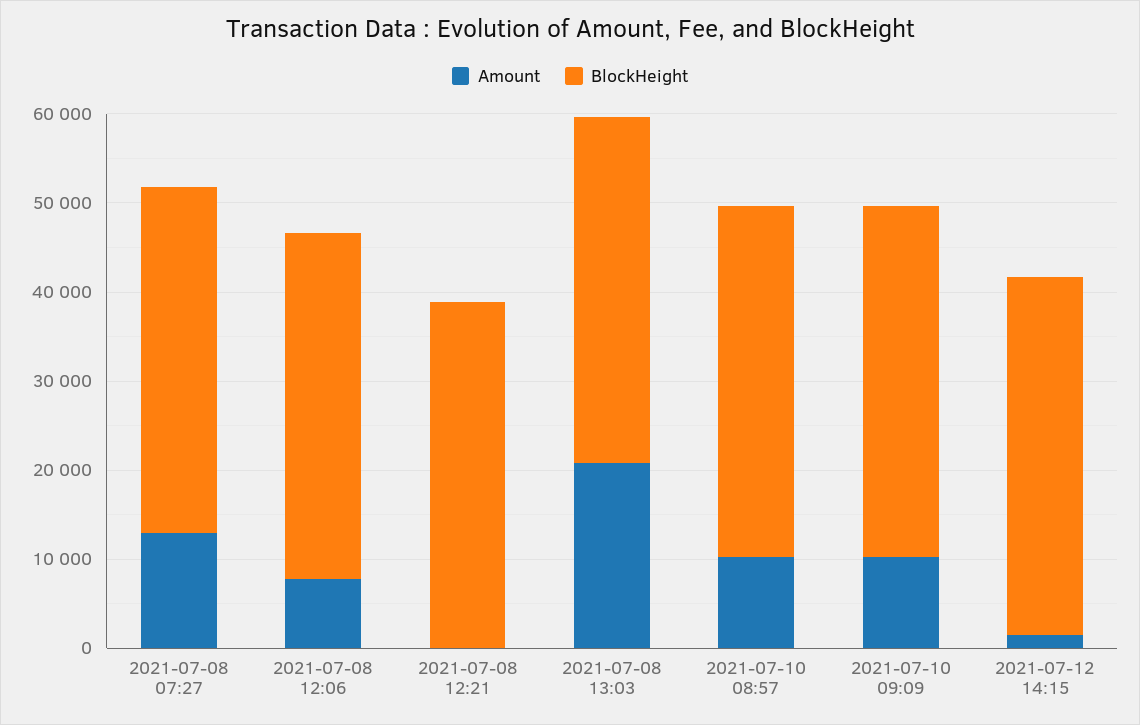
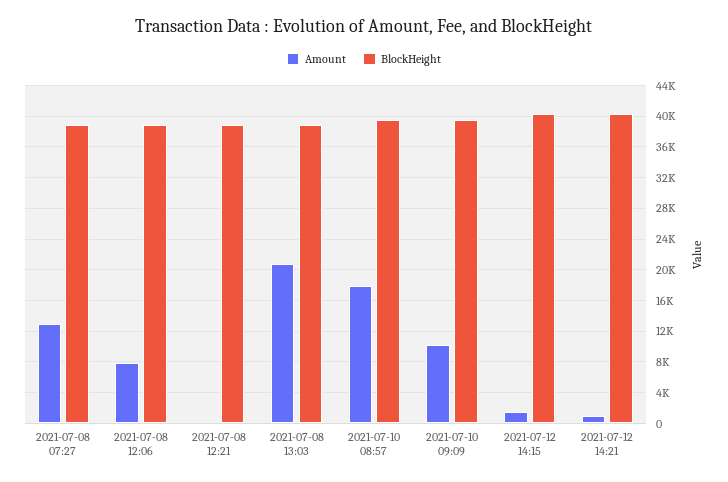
Amount, 2021-07-10 08:57: 10000 -> 18000
Amount, 2021-07-12 14:21: none -> 1000
BlockHeight, 2021-07-12 14:21: none -> 40000

